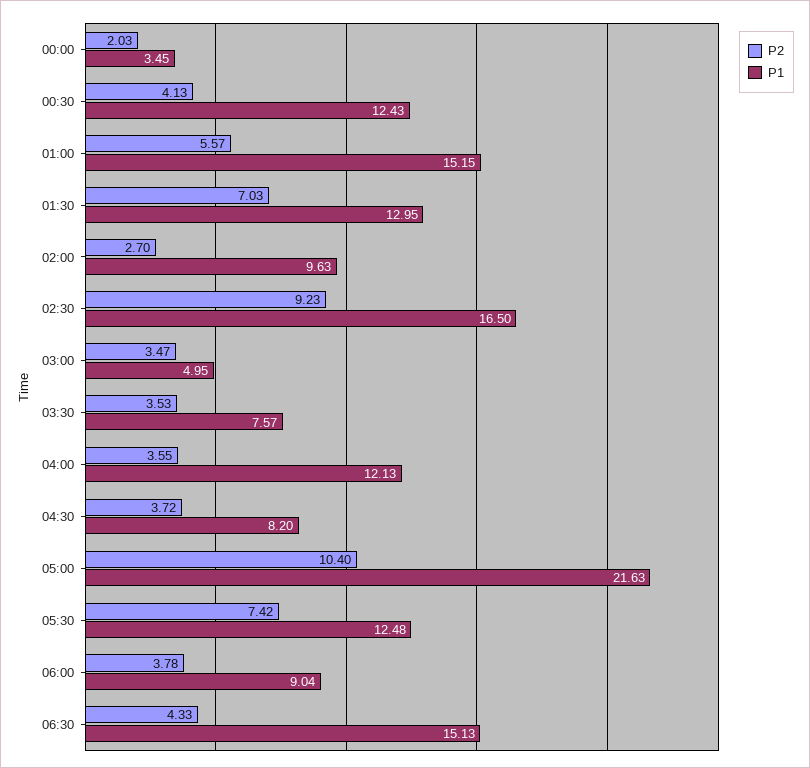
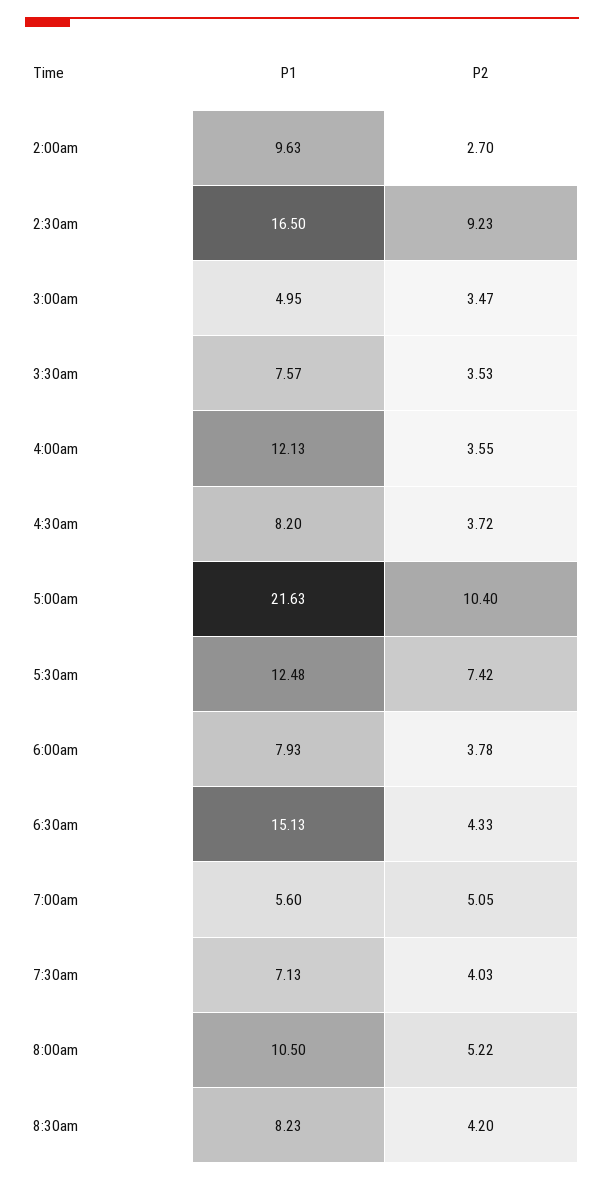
P2, 00:00: 2.03 -> none
P1, 00:00: 3.45 -> none
P2, 00:30: 4.13 -> none
P1, 00:30: 12.43 -> none
P2, 01:00: 5.57 -> none
P1, 01:00: 15.15 -> none
P2, 01:30: 7.03 -> none
P1, 01:30: 12.95 -> none
P1, 06:00: 9.04 -> 7.93
P1, 7:00am: none -> 5.6
P2, 7:00am: none -> 5.05
P1, 7:30am: none -> 7.13
P2, 7:30am: none -> 4.03
P1, 8:00am: none -> 10.5
P2, 8:00am: none -> 5.22
P1, 8:30am: none -> 8.23
P2, 8:30am: none -> 4.2

